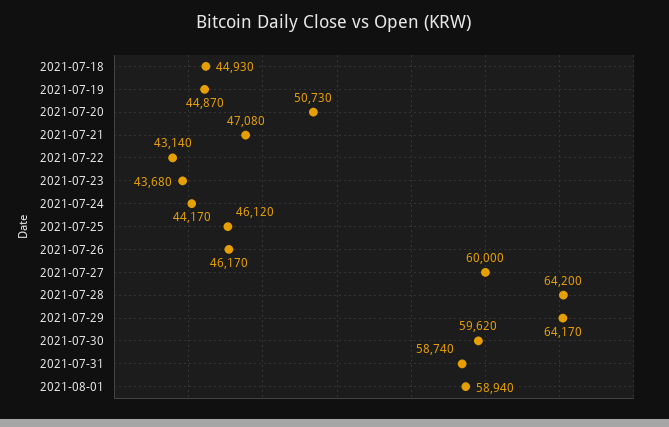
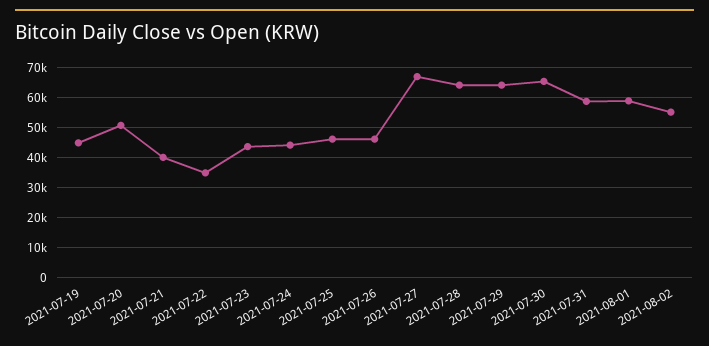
2021-07-18: 44930 -> none
2021-07-21: 47080 -> 40000
2021-07-22: 43140 -> 35000
2021-07-27: 60000 -> 67500
2021-07-30: 59620 -> 65000
2021-08-02: none -> 55000

